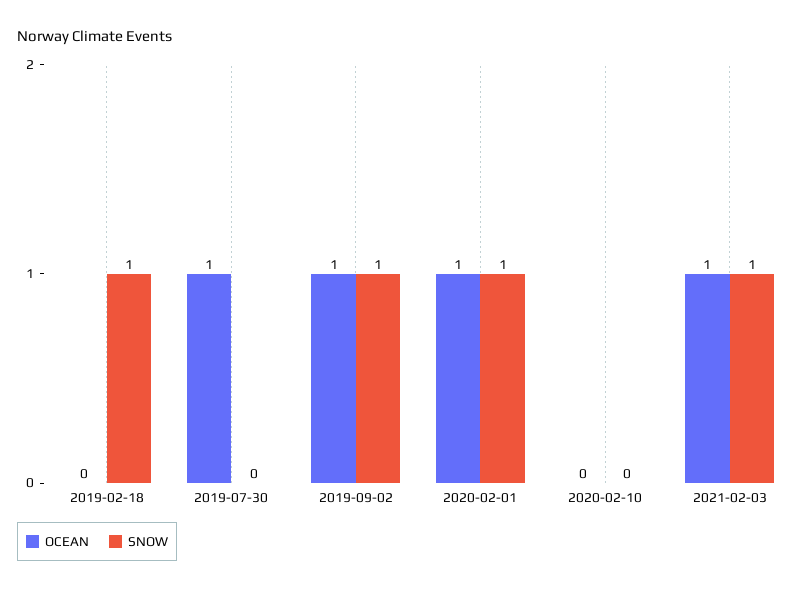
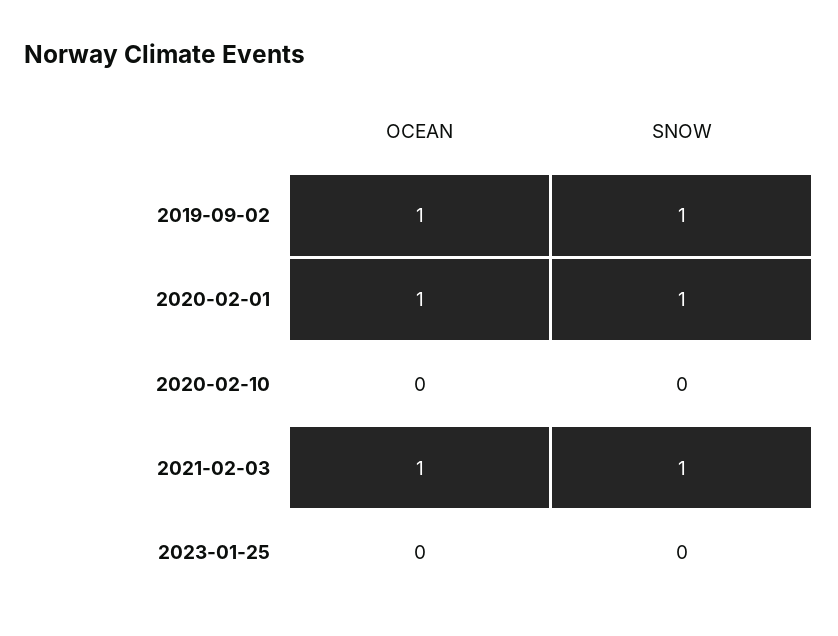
OCEAN, 2019-02-18: 0 -> none
SNOW, 2019-02-18: 1 -> none
OCEAN, 2019-07-30: 1 -> none
SNOW, 2019-07-30: 0 -> none
OCEAN, 2023-01-25: none -> 0
SNOW, 2023-01-25: none -> 0

